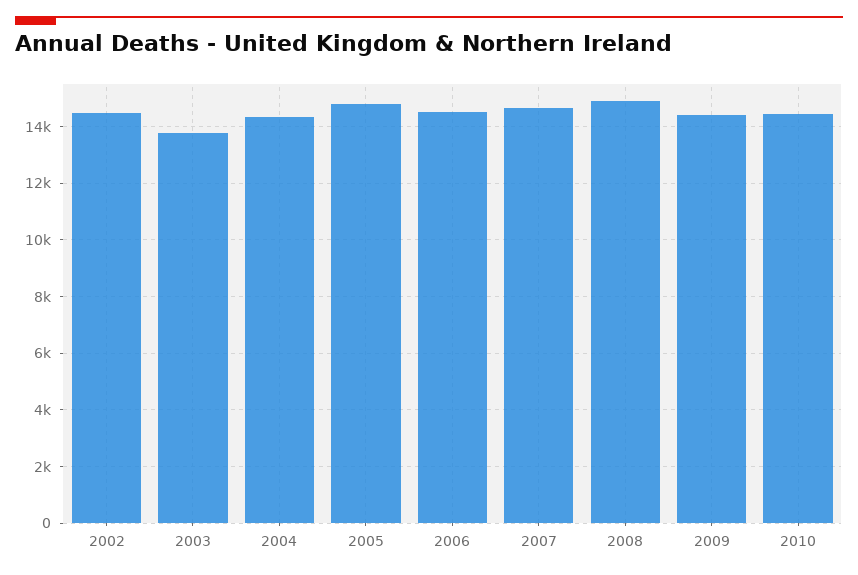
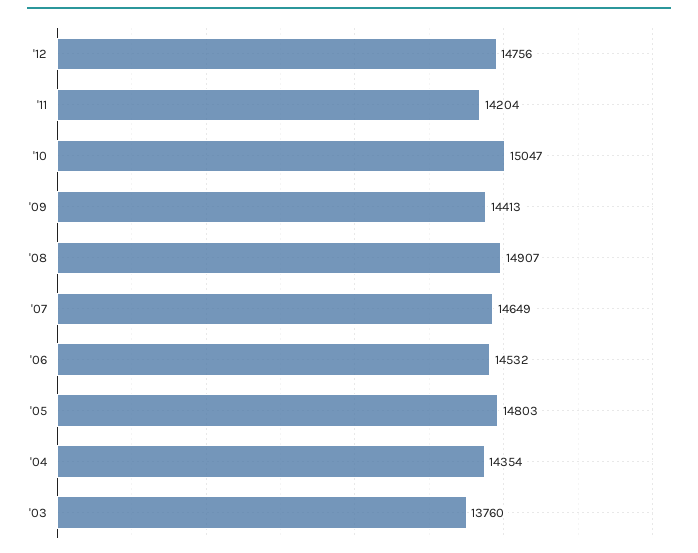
2002: 14500 -> none
2010: 14500 -> 15047
'12: none -> 14756
'11: none -> 14204

